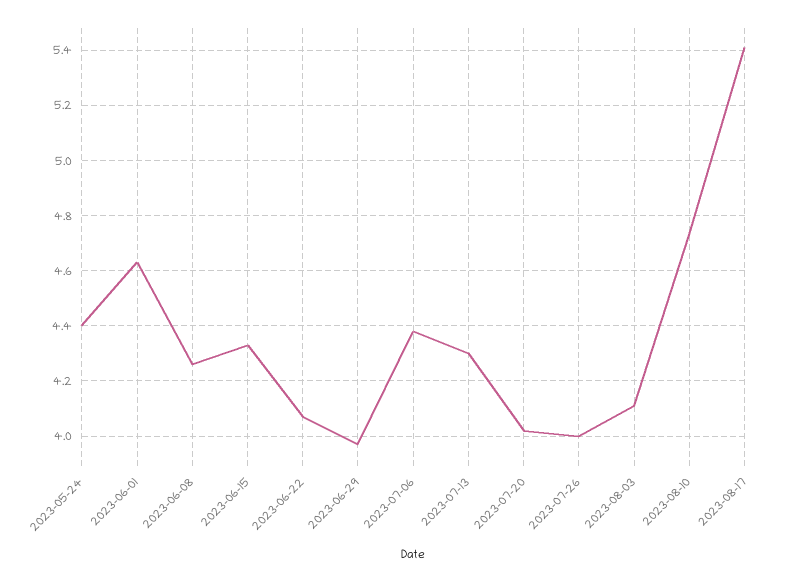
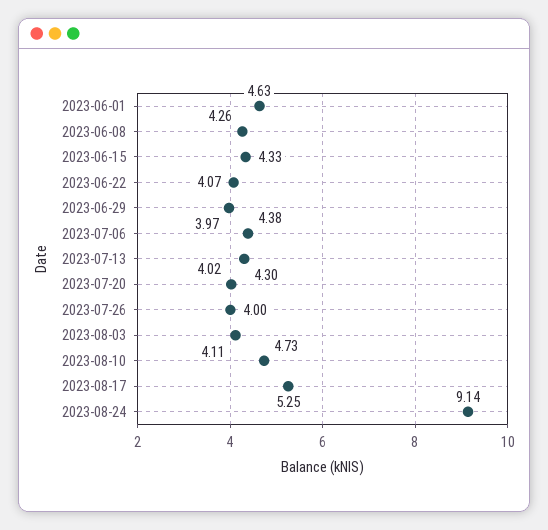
2023-05-24: 4.4 -> none
2023-08-17: 5.4 -> 5.25
2023-08-24: none -> 9.14

